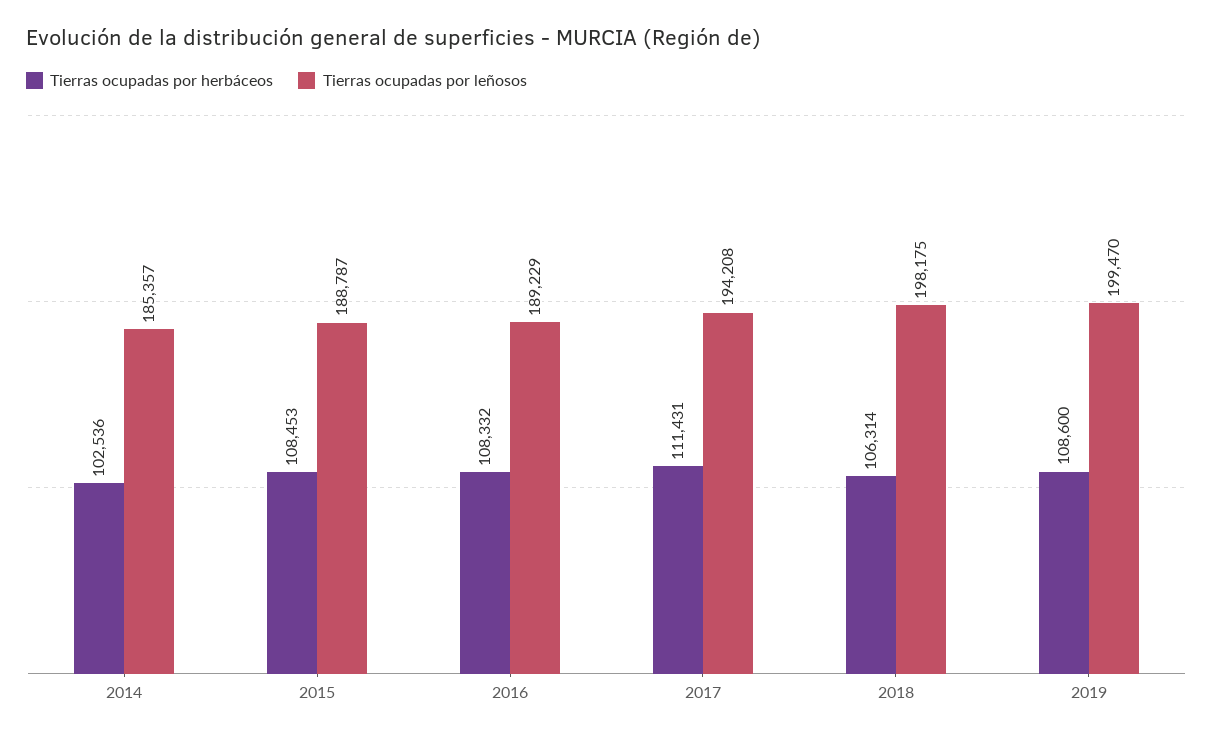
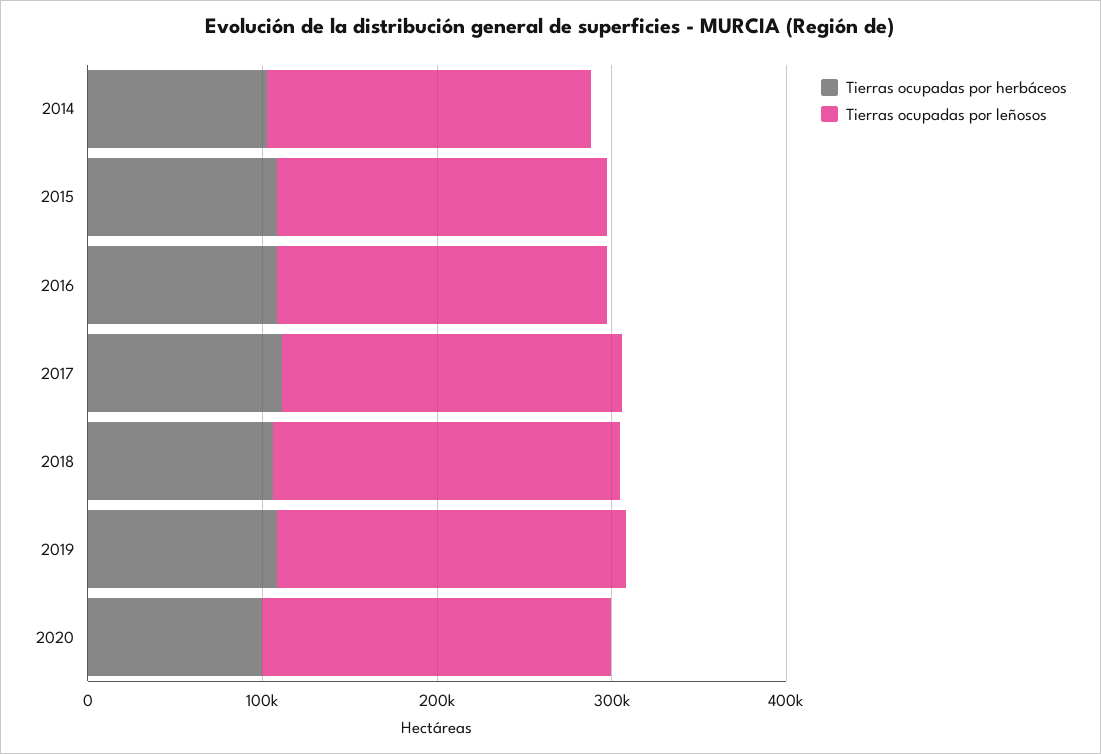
Tierras ocupadas por herbáceos, 2020: none -> 100000
Tierras ocupadas por leñosos, 2020: none -> 200000

